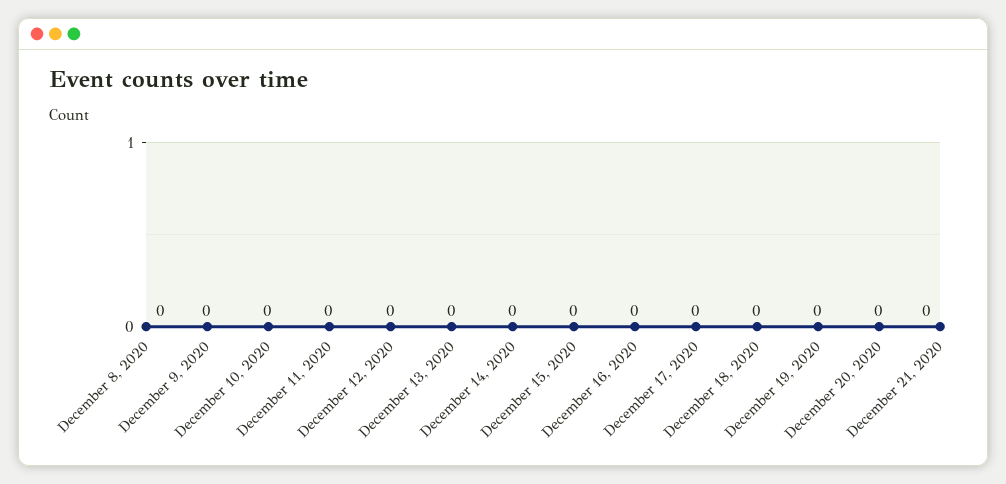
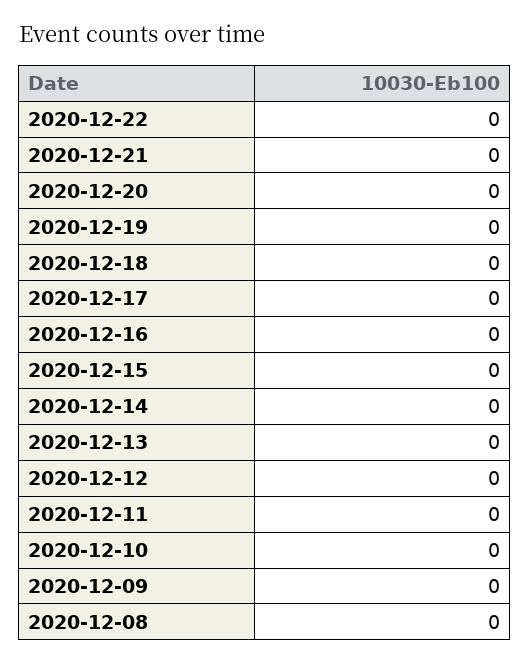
2020-12-22: none -> 0

